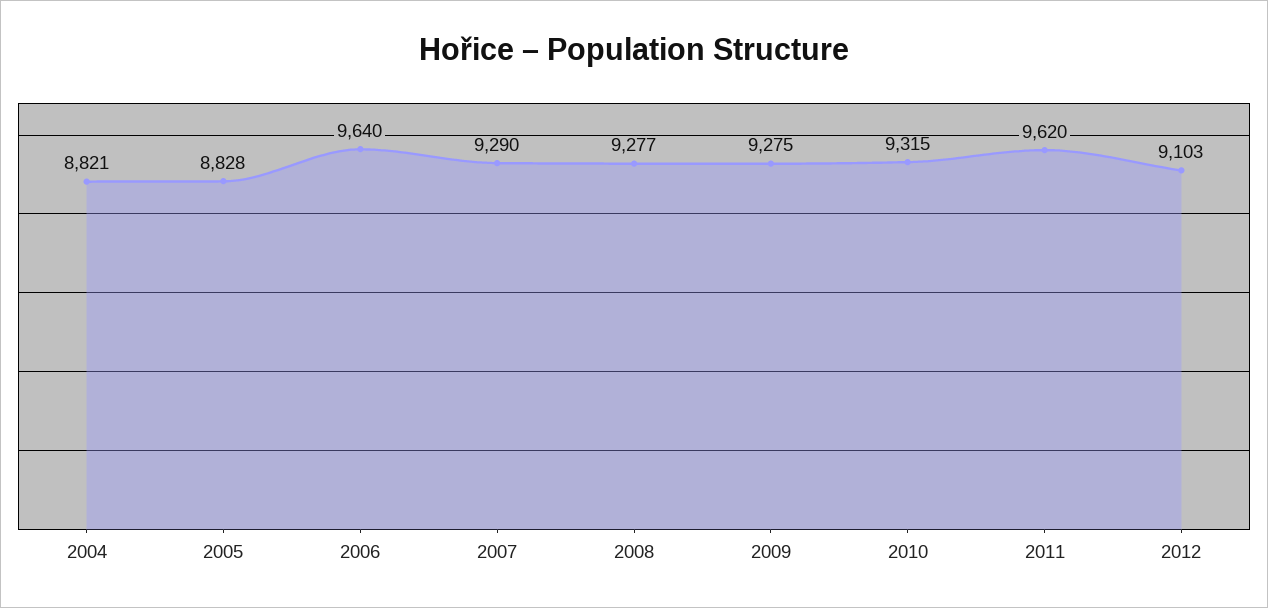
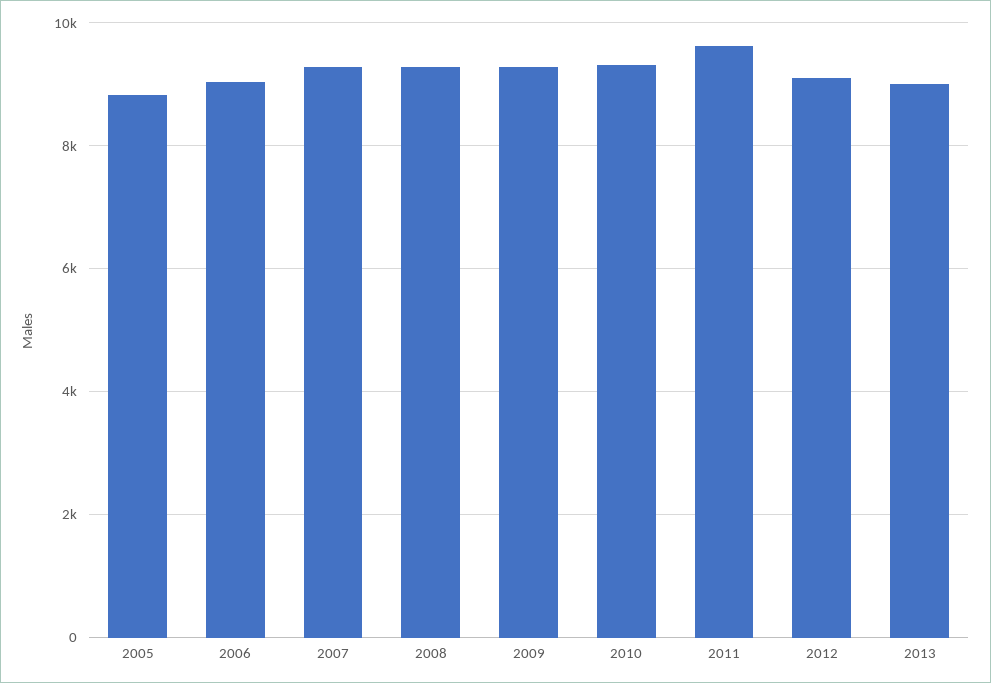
2004: 8821 -> none
2006: 9640 -> 9000
2013: none -> 9000

